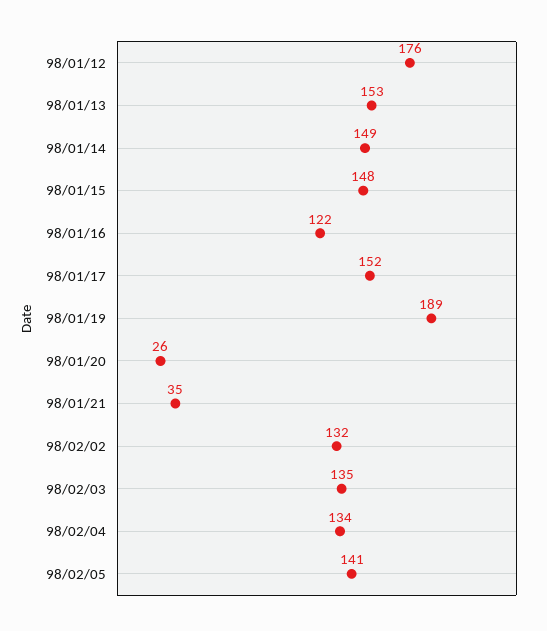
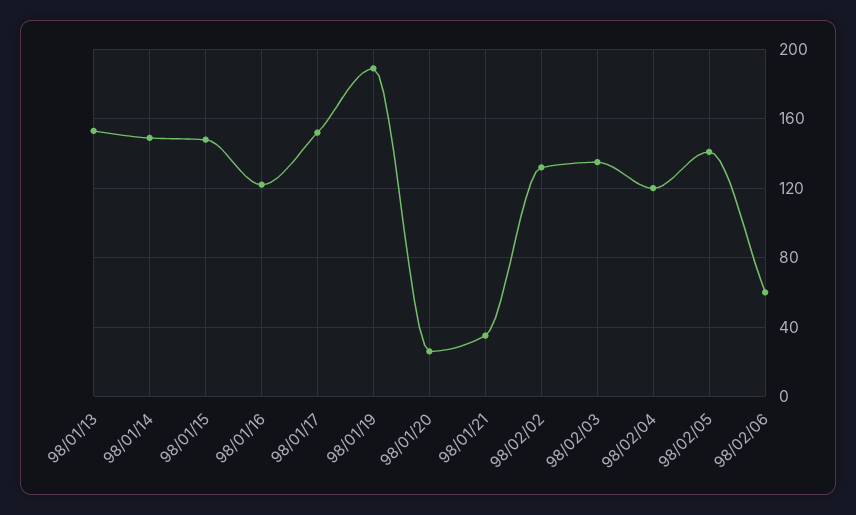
98/01/12: 176 -> none
98/02/04: 134 -> 120
98/02/06: none -> 60

